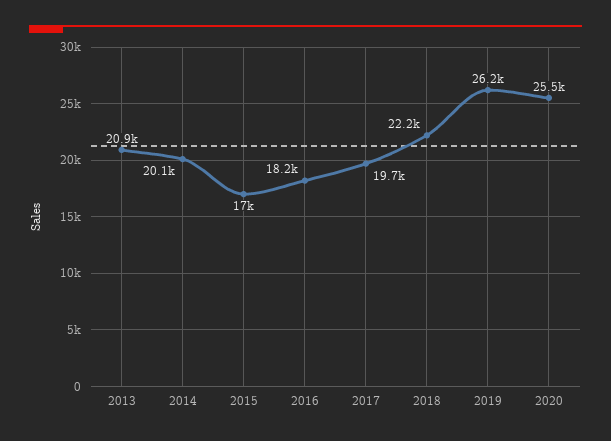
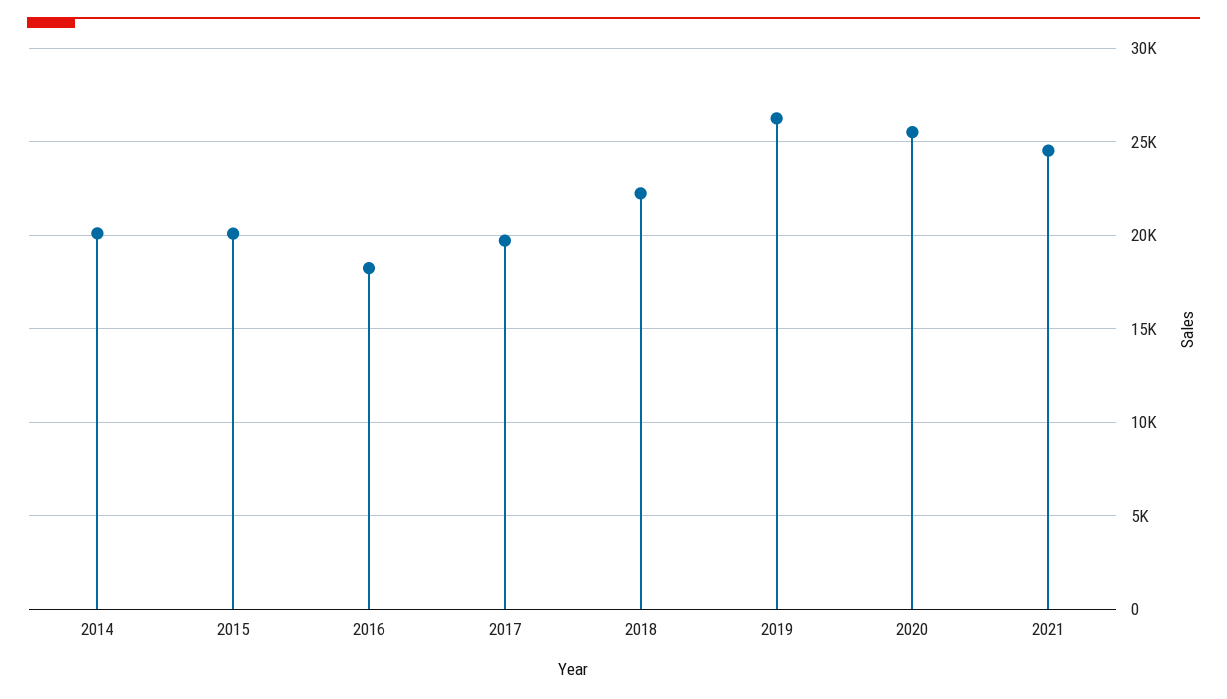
2013: 20900 -> none
2015: 17000 -> 20000
2021: none -> 24500

